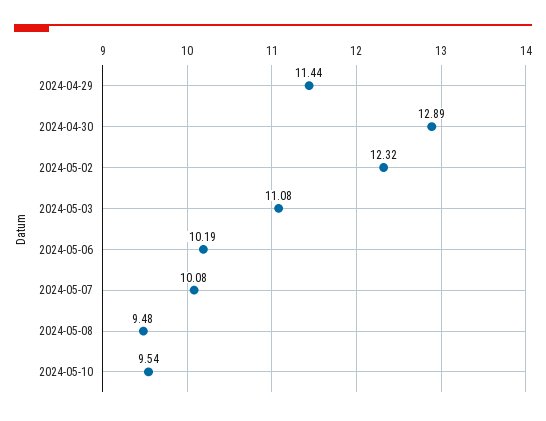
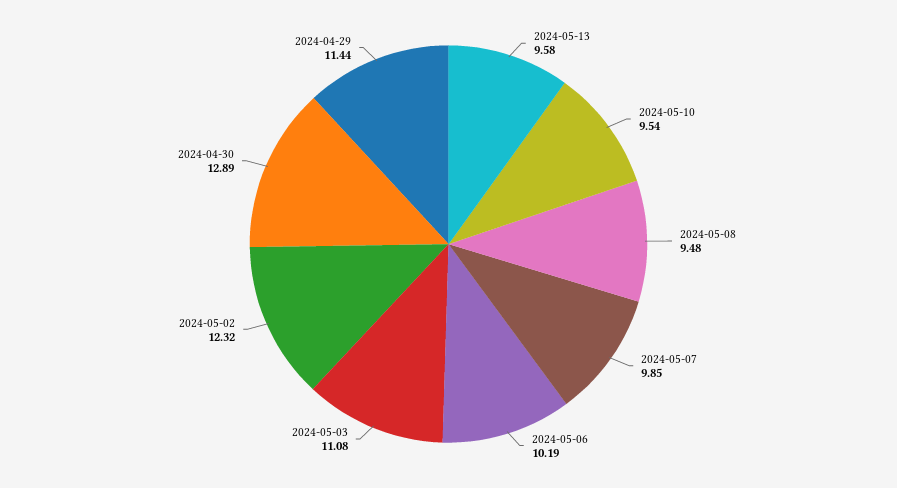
2024-05-07: 10.08 -> 9.85
2024-05-13: none -> 9.58

